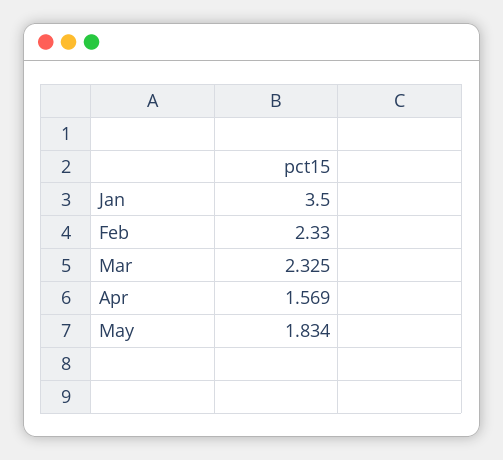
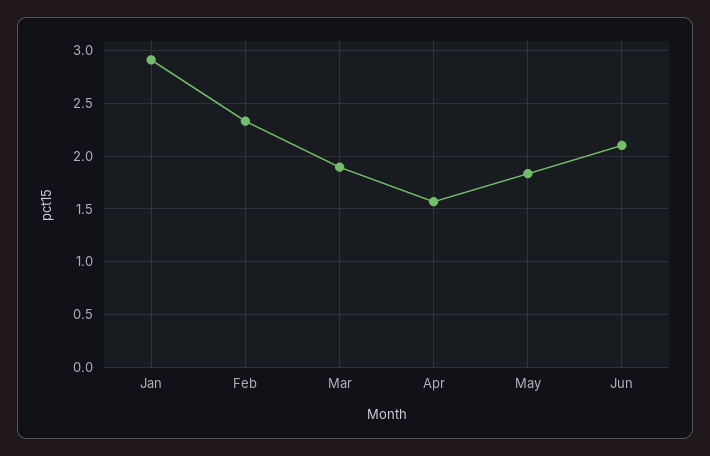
Jan: 3.5 -> 2.9
Mar: 2.325 -> 1.9
Jun: none -> 2.1

